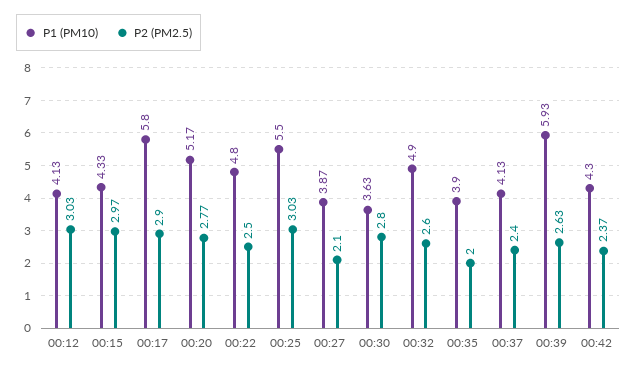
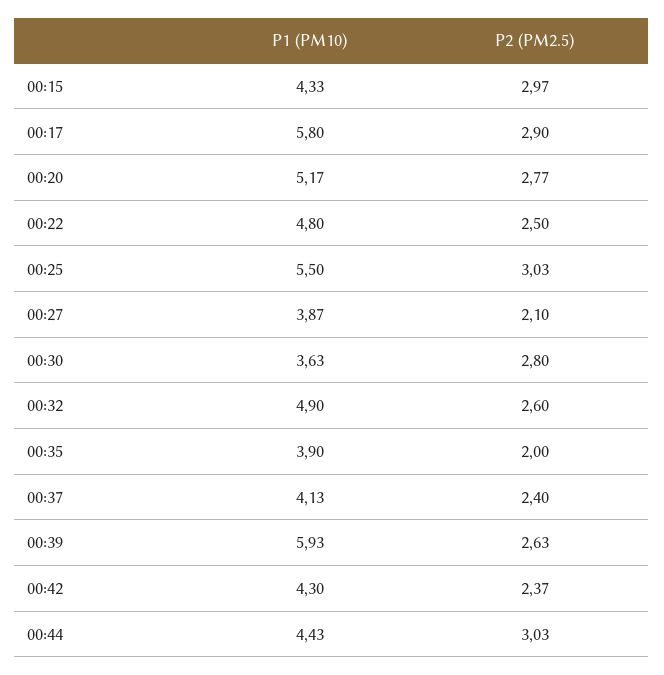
P1 (PM10), 00:12: 4.13 -> none
P2 (PM2.5), 00:12: 3.03 -> none
P1 (PM10), 00:44: none -> 4.43
P2 (PM2.5), 00:44: none -> 3.03

